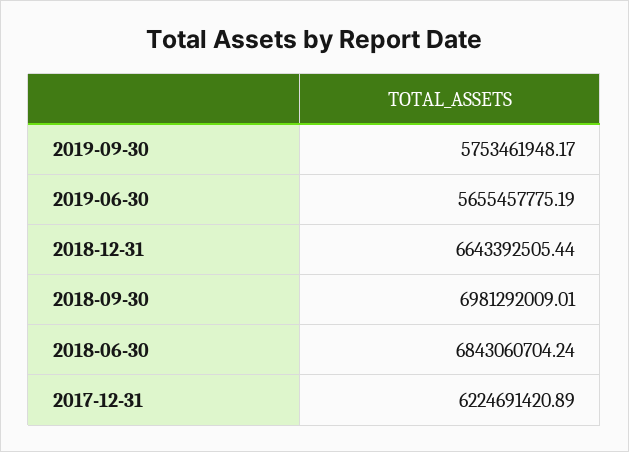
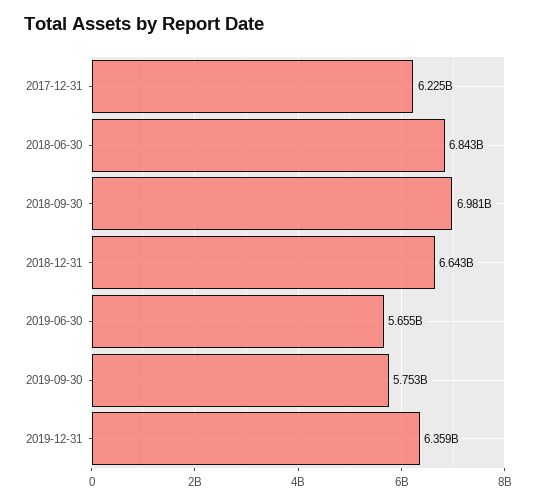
2019-12-31: none -> 6359000000

